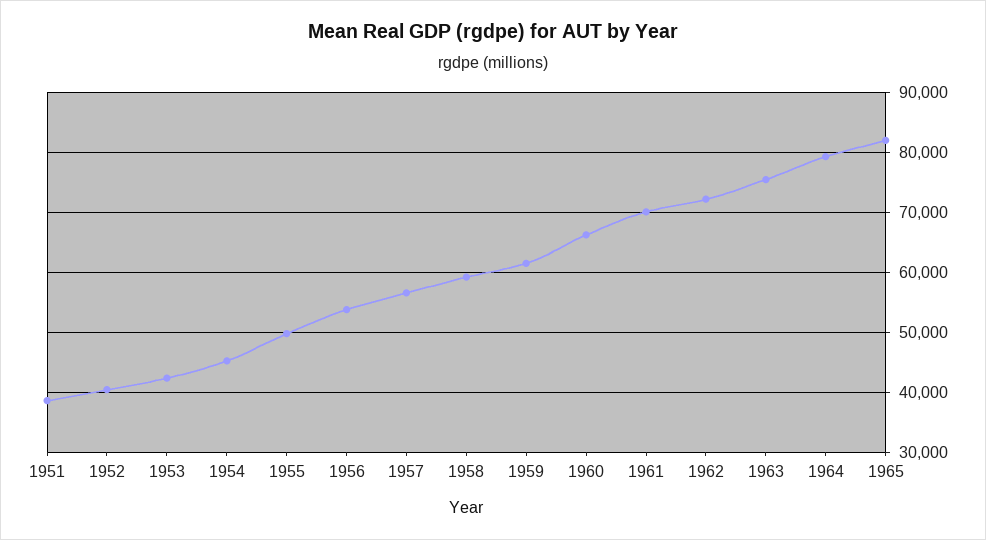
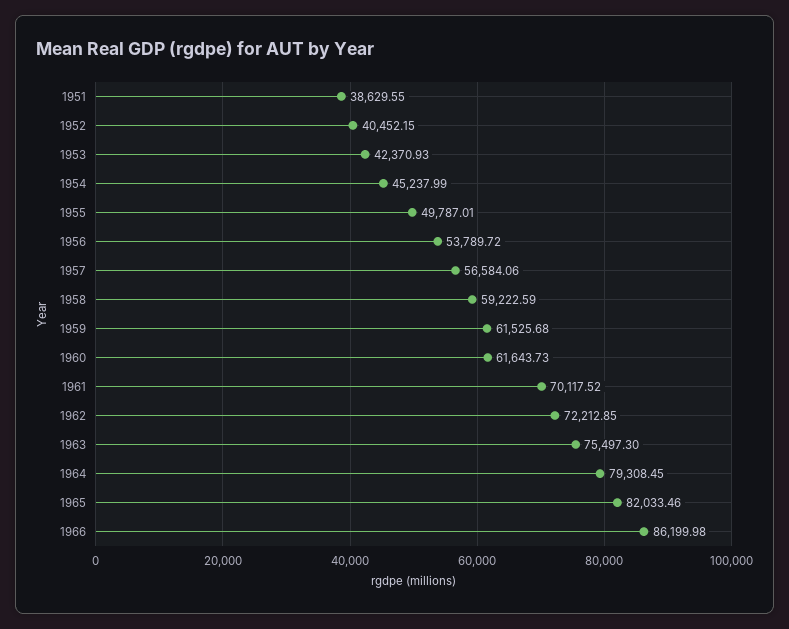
1960: 66000 -> 61643.73
1966: none -> 86199.98

